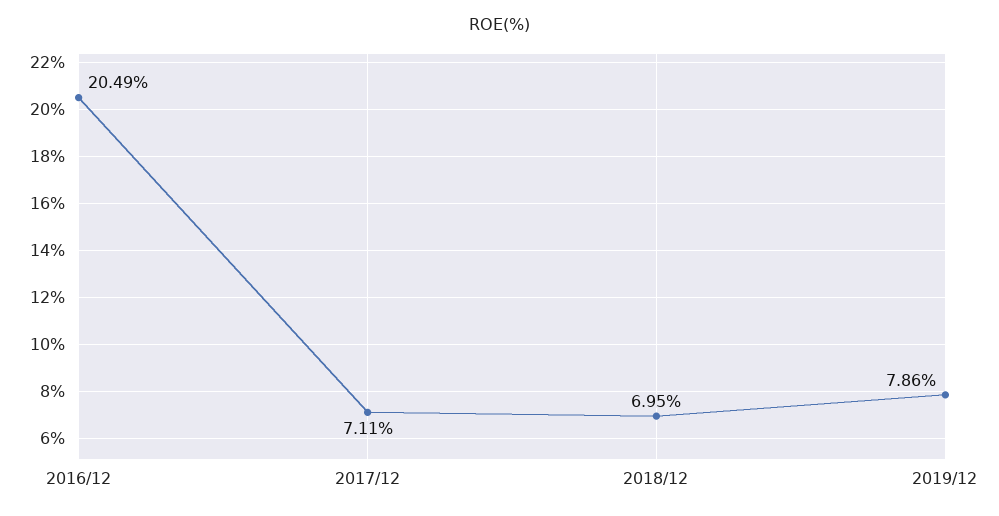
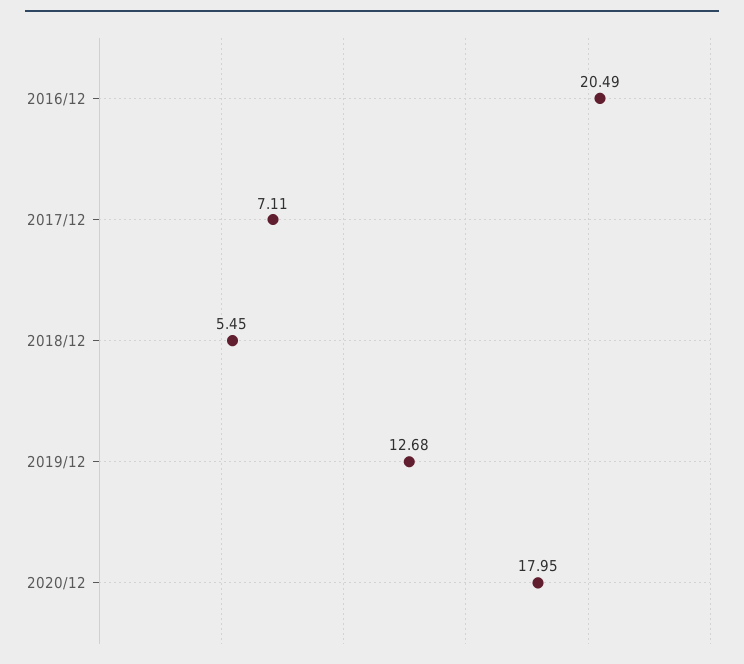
2018/12: 6.95 -> 5.45
2019/12: 7.86 -> 12.68
2020/12: none -> 17.95

